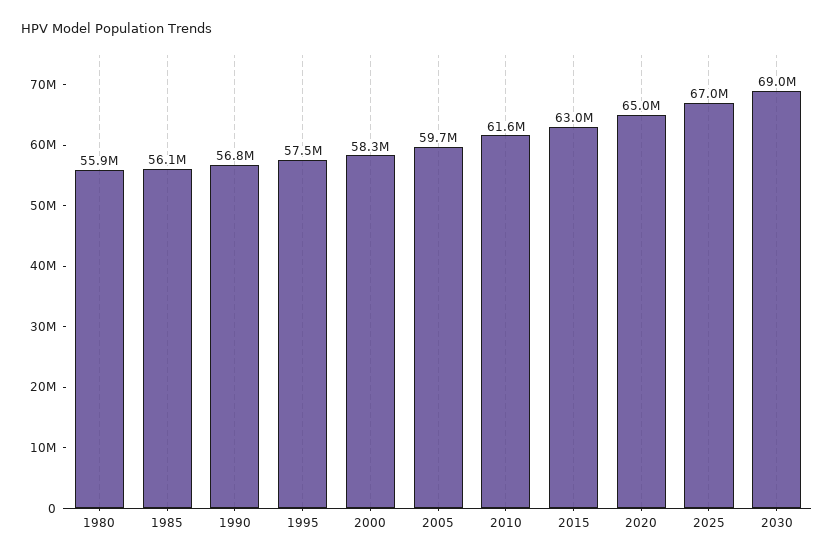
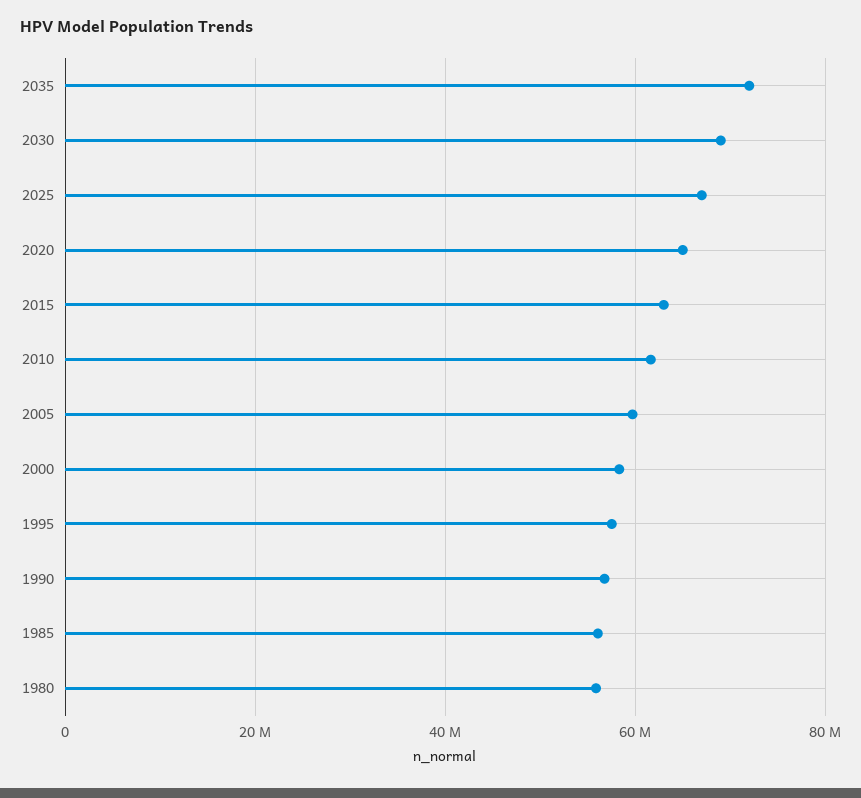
2035: none -> 72000000

